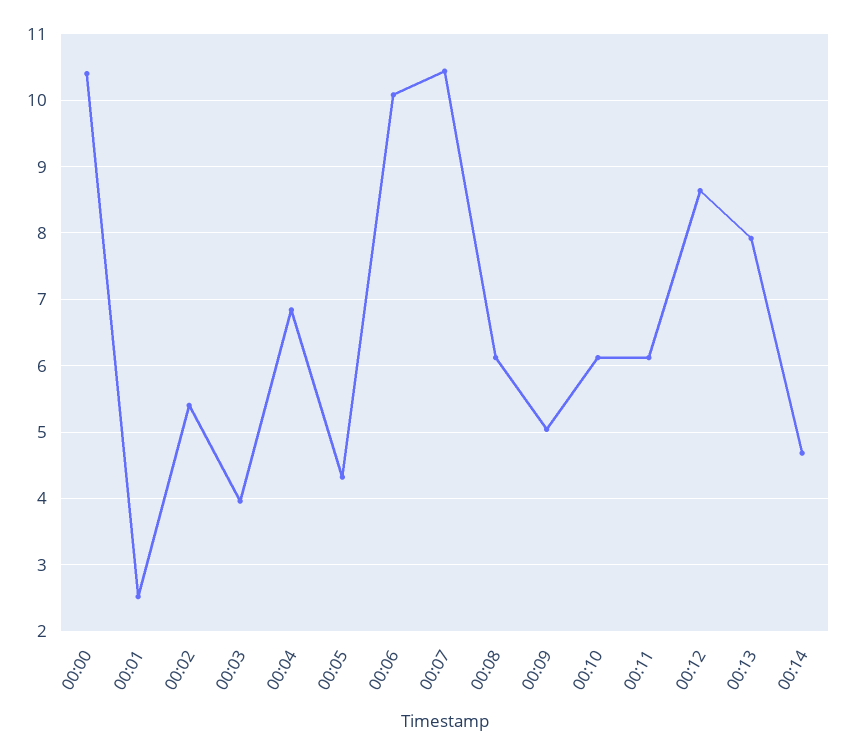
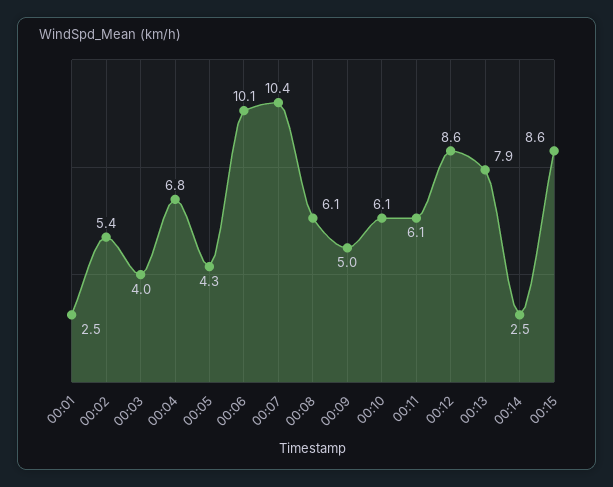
00:00: 10.4 -> none
00:14: 4.7 -> 2.5
00:15: none -> 8.6

